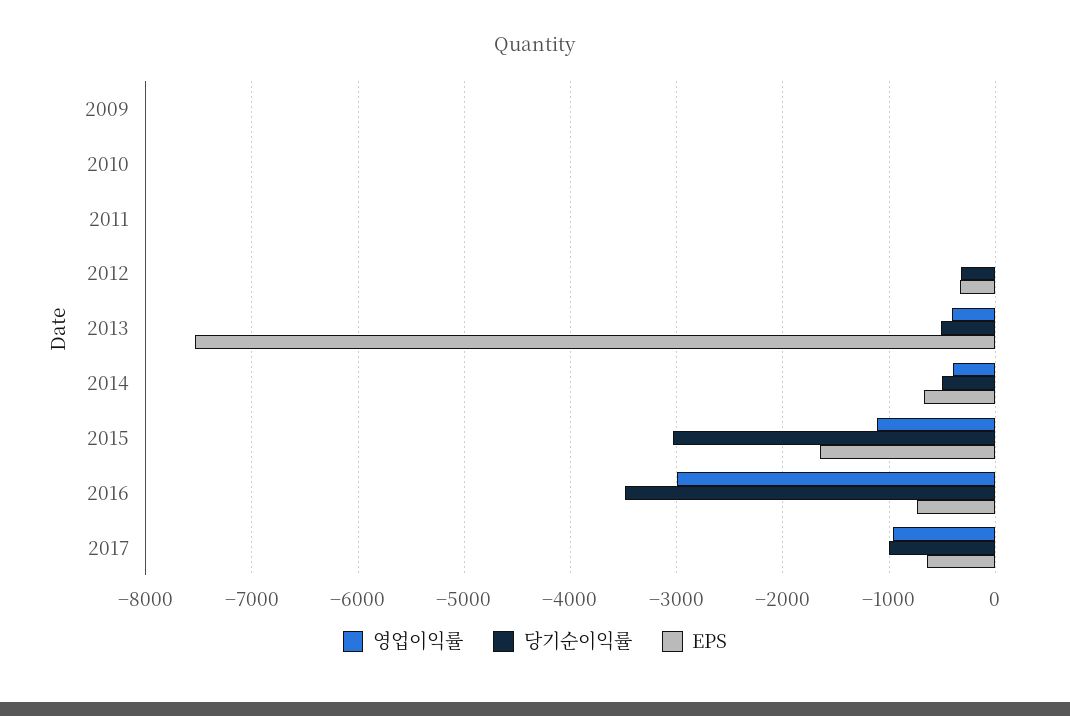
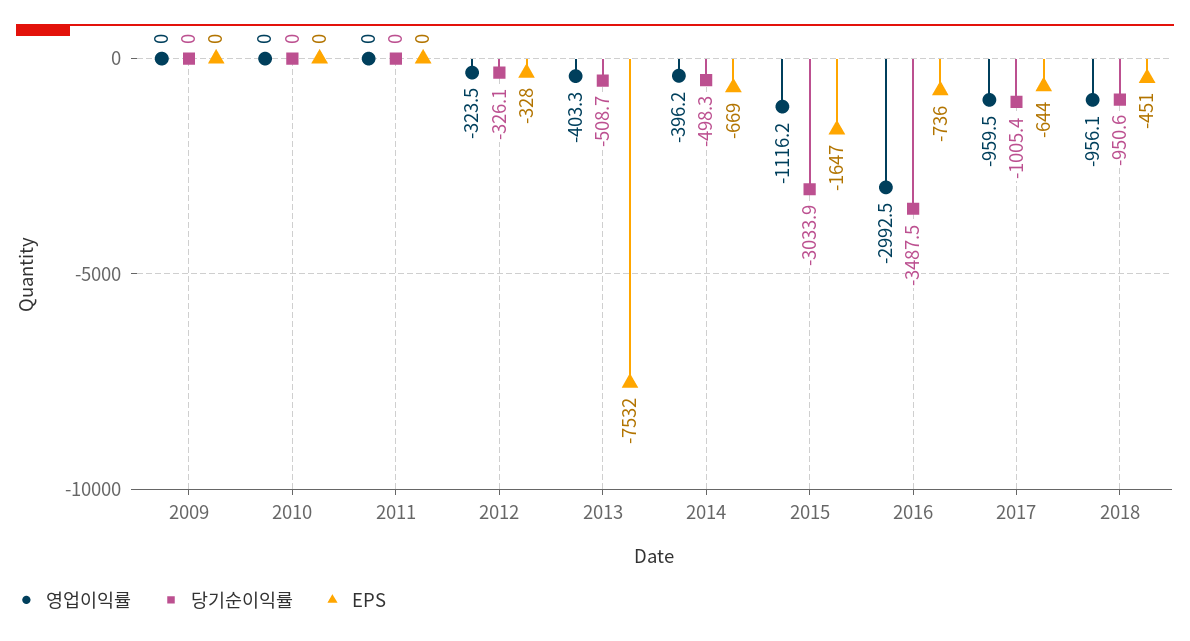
영업이익률, 2012: 0 -> -323.5
영업이익률, 2018: none -> -956.1
당기순이익률, 2018: none -> -950.6
EPS, 2018: none -> -451

